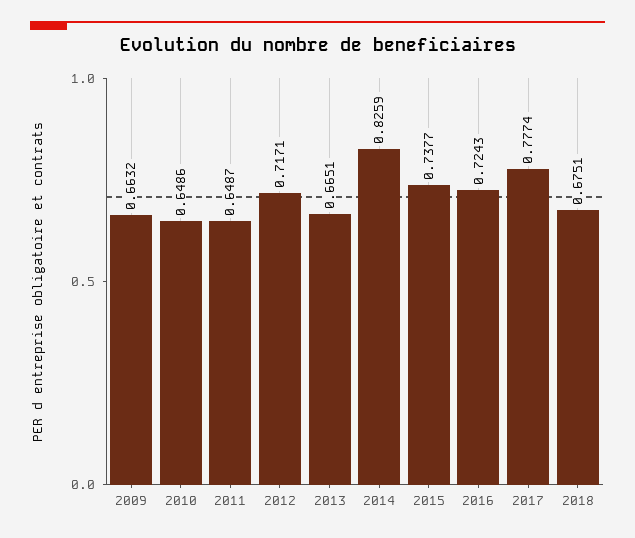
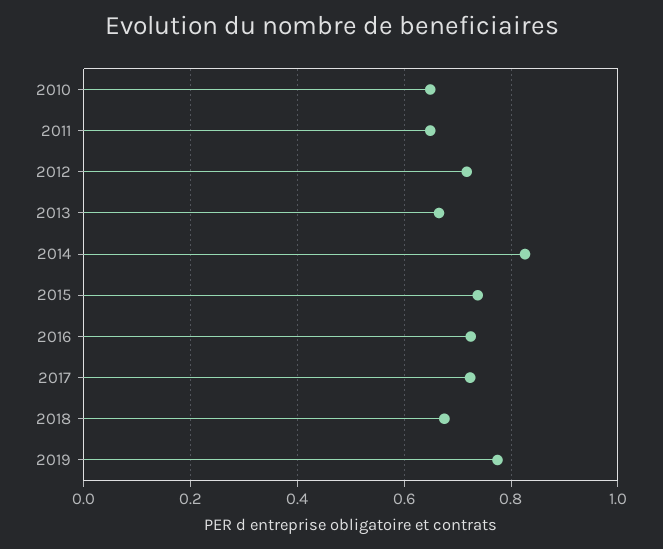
2009: 0.6632 -> none
2017: 0.7774 -> 0.72
2019: none -> 0.78

